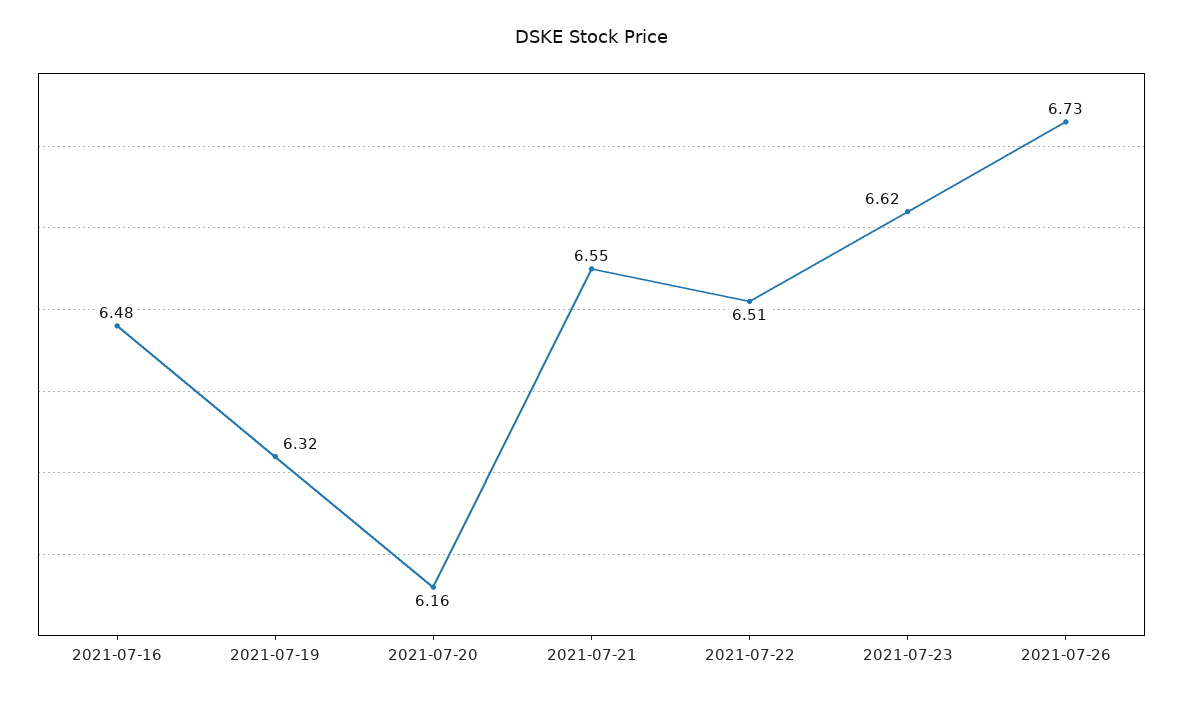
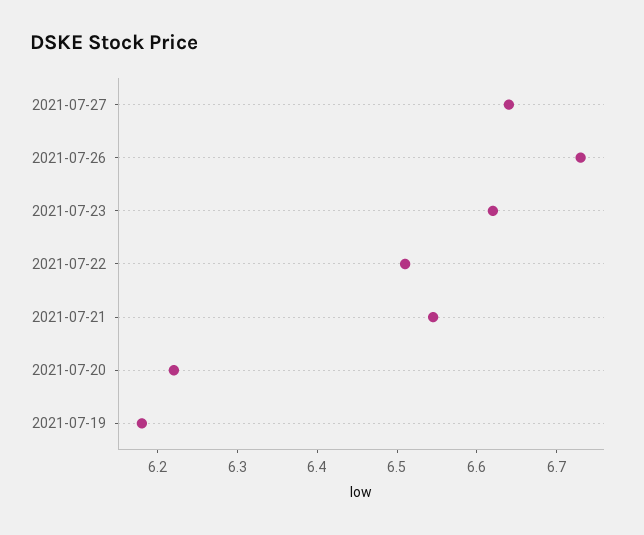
2021-07-16: 6.48 -> none
2021-07-19: 6.32 -> 6.18
2021-07-20: 6.16 -> 6.22
2021-07-27: none -> 6.64

